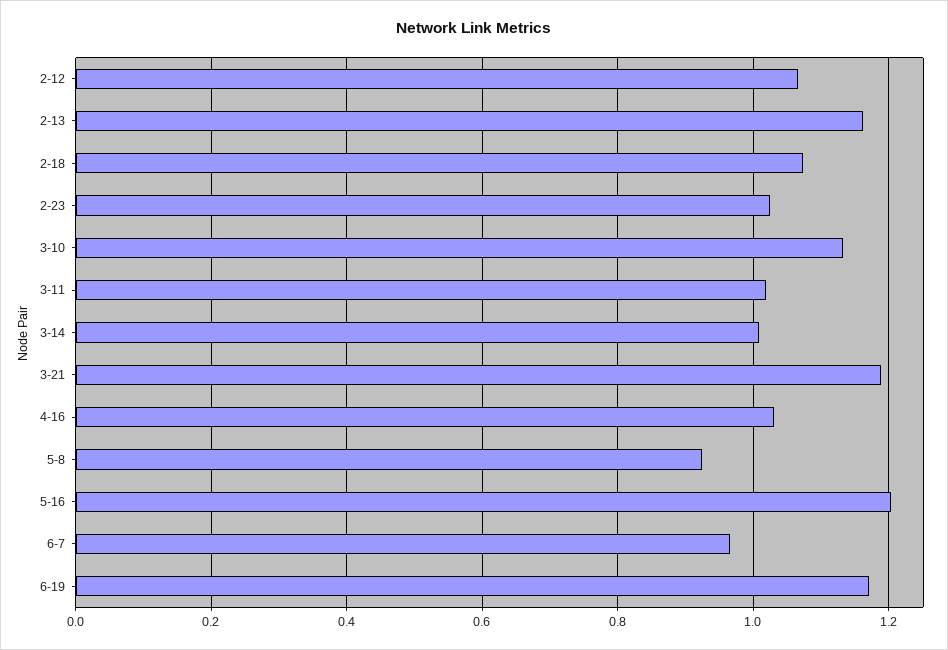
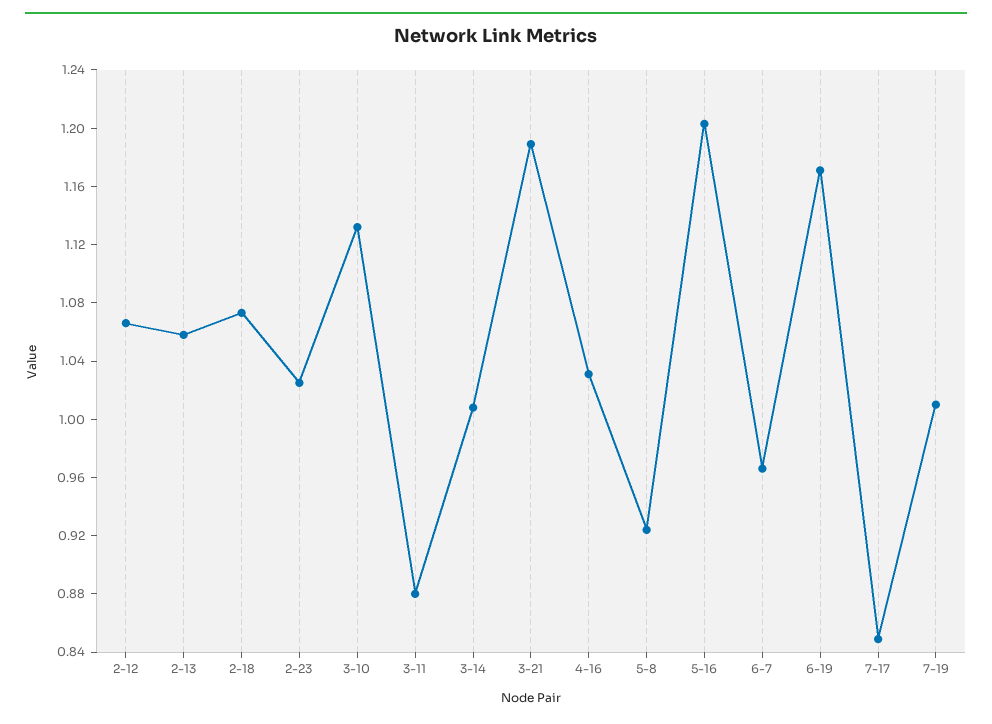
2-13: 1.16 -> 1.06
3-11: 1.02 -> 0.88
7-17: none -> 0.85
7-19: none -> 1.01

